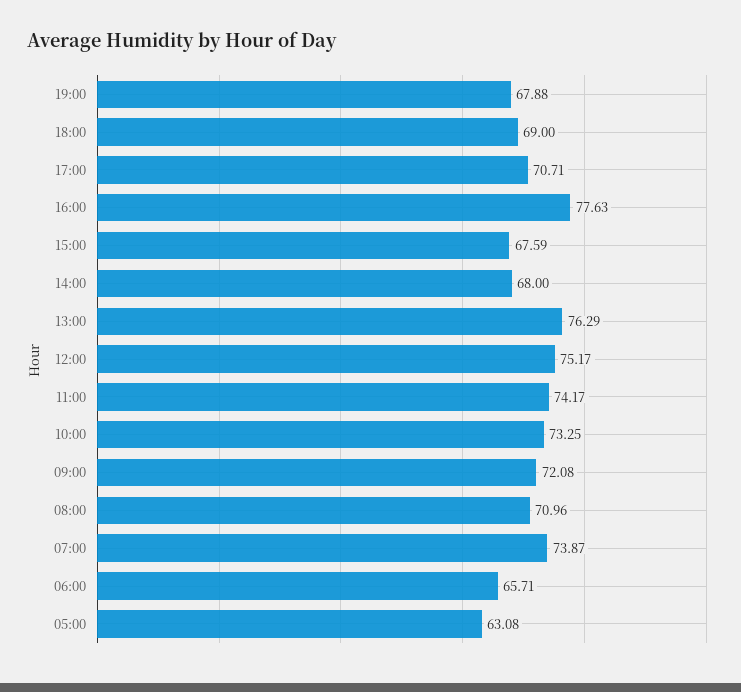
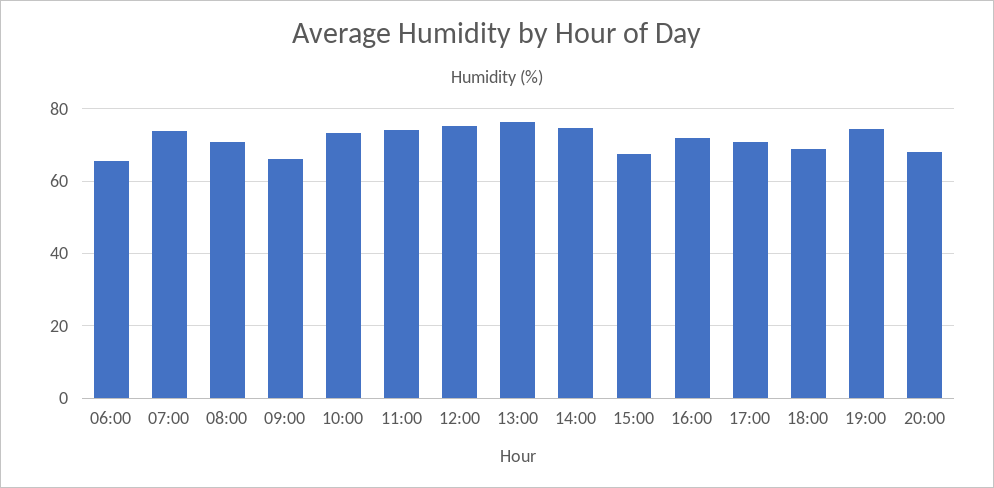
19:00: 67.88 -> 74
16:00: 77.63 -> 72
14:00: 68 -> 74
09:00: 72.08 -> 66
05:00: 63.08 -> none
20:00: none -> 68

